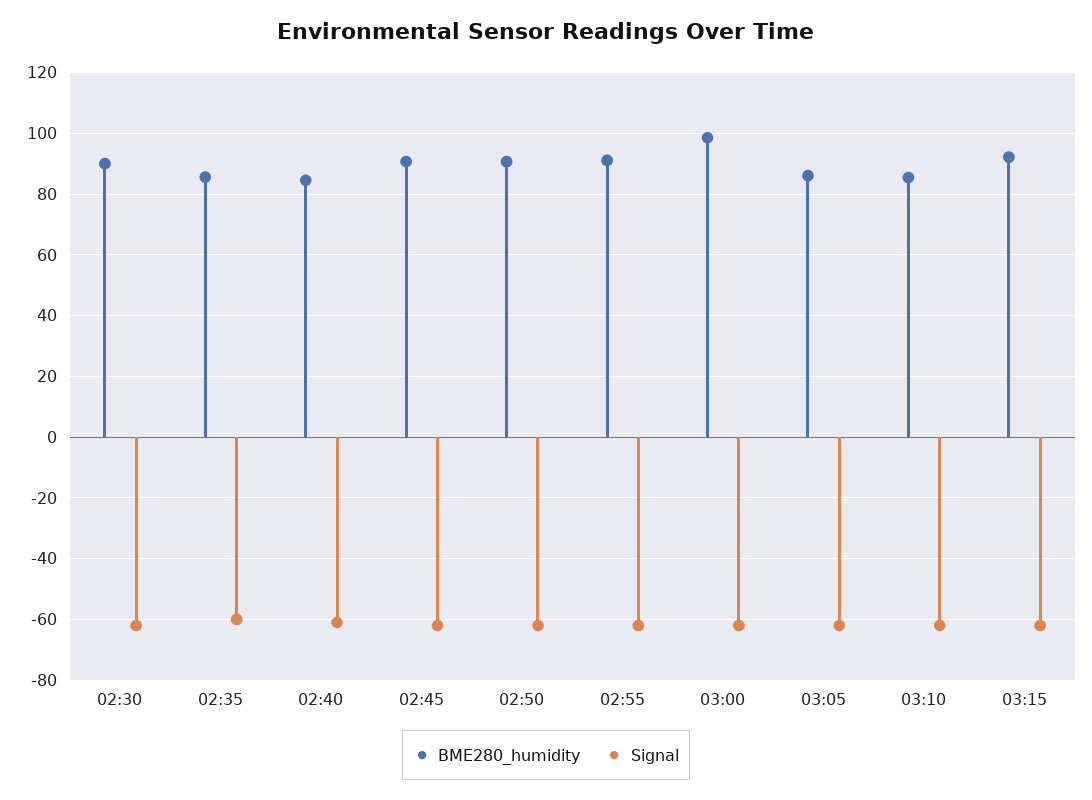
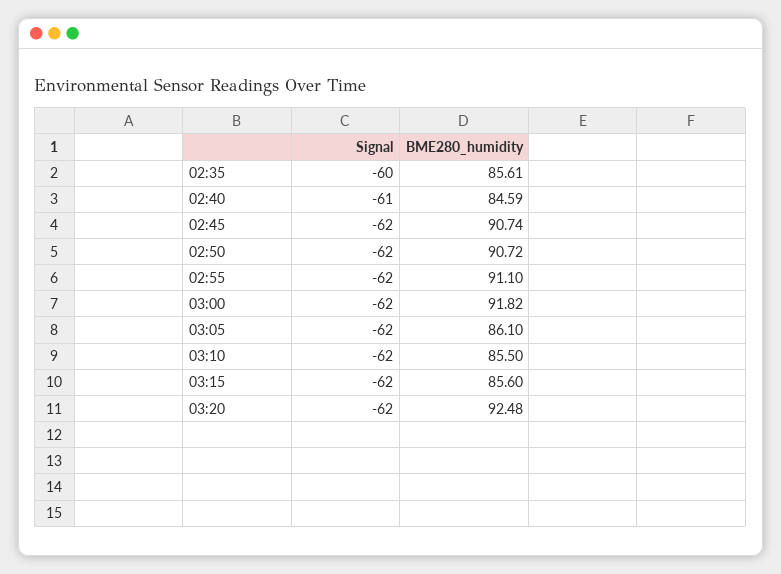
BME280_humidity, 02:30: 90 -> none
Signal, 02:30: -62 -> none
BME280_humidity, 03:00: 98 -> 91.82
BME280_humidity, 03:15: 92 -> 85.6
Signal, 03:20: none -> -62
BME280_humidity, 03:20: none -> 92.48

